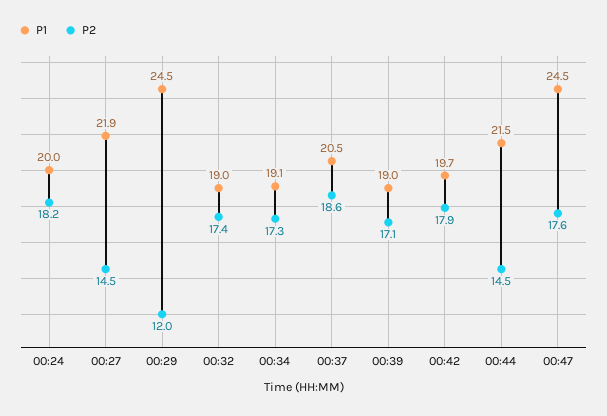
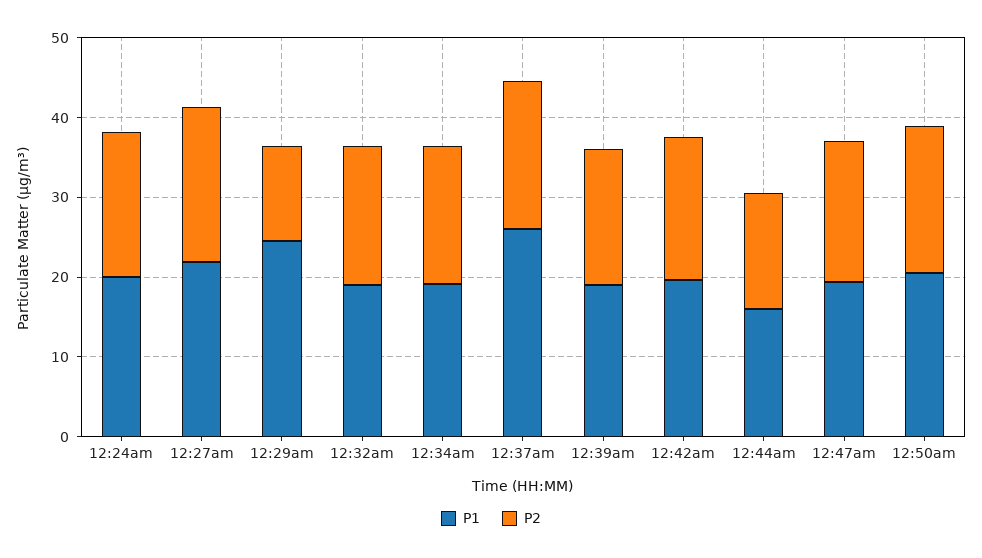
P2, 00:27: 14.5 -> 20
P1, 00:37: 20.5 -> 26
P1, 00:44: 21.5 -> 16
P1, 00:47: 24.5 -> 20
P1, 12:50am: none -> 20
P2, 12:50am: none -> 18

